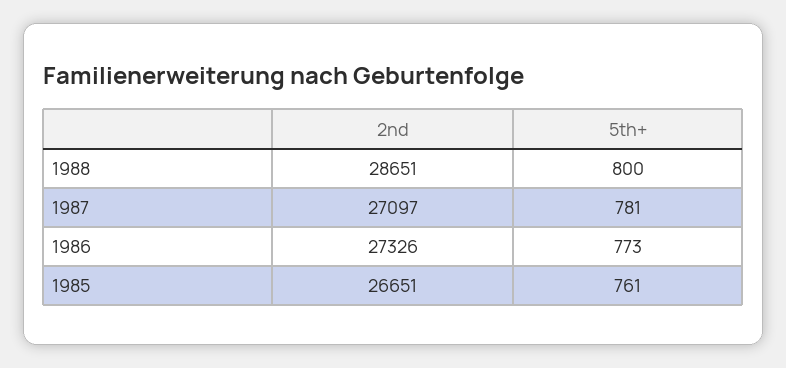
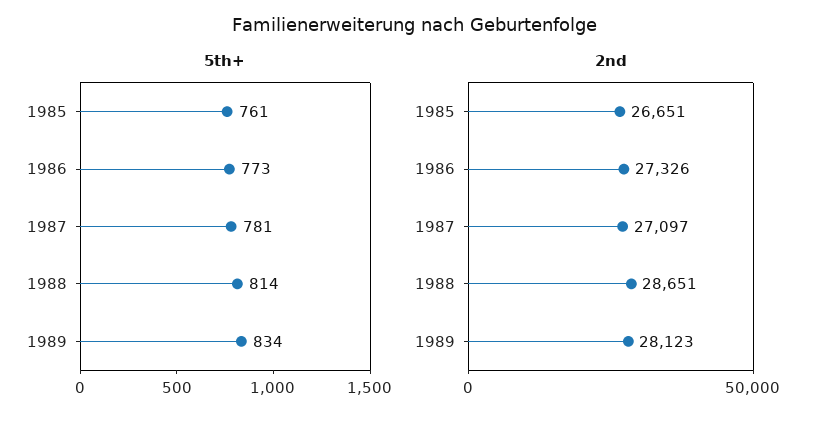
5th+, 1988: 800 -> 814
5th+, 1989: none -> 834
2nd, 1989: none -> 28123

